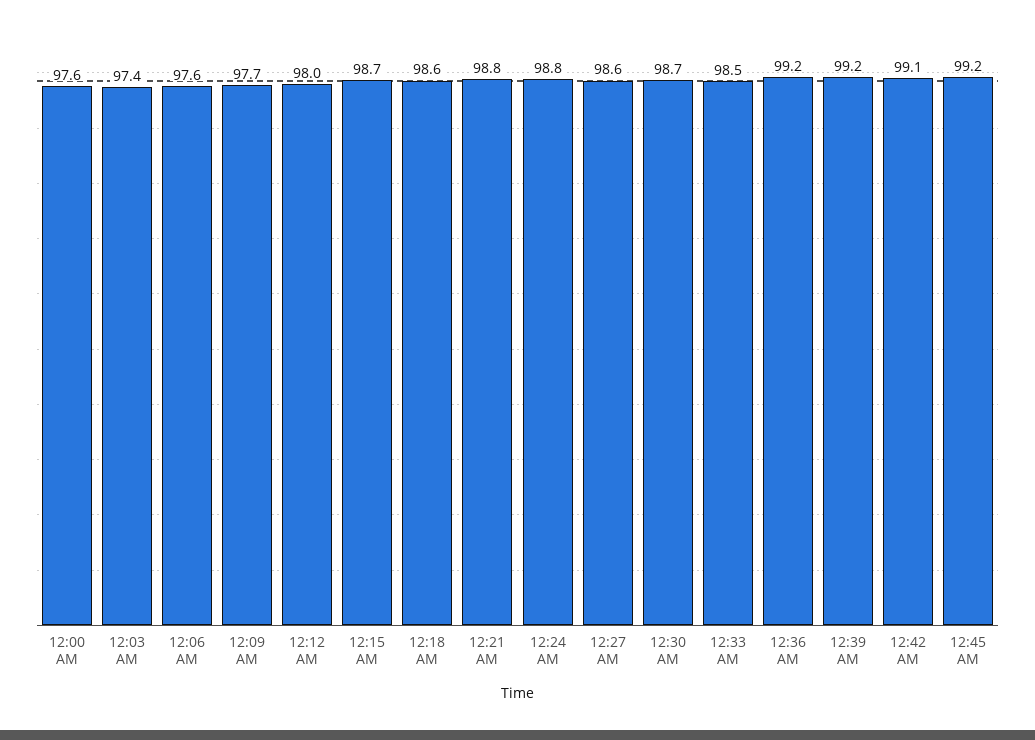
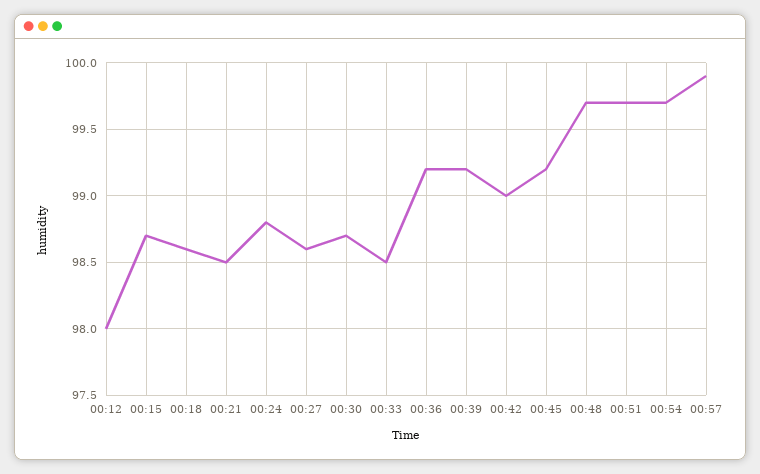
12:00 AM: 97.6 -> none
12:03 AM: 97.4 -> none
12:06 AM: 97.6 -> none
12:09 AM: 97.7 -> none
12:21 AM: 98.8 -> 98.5
12:42 AM: 99.1 -> 99
00:48: none -> 99.7
00:51: none -> 99.7
00:54: none -> 99.7
00:57: none -> 99.9

